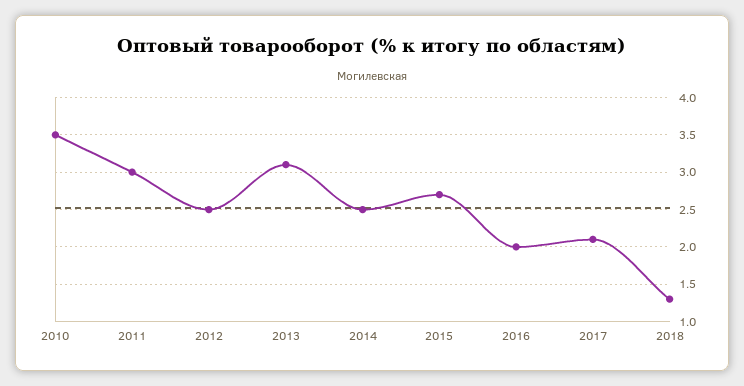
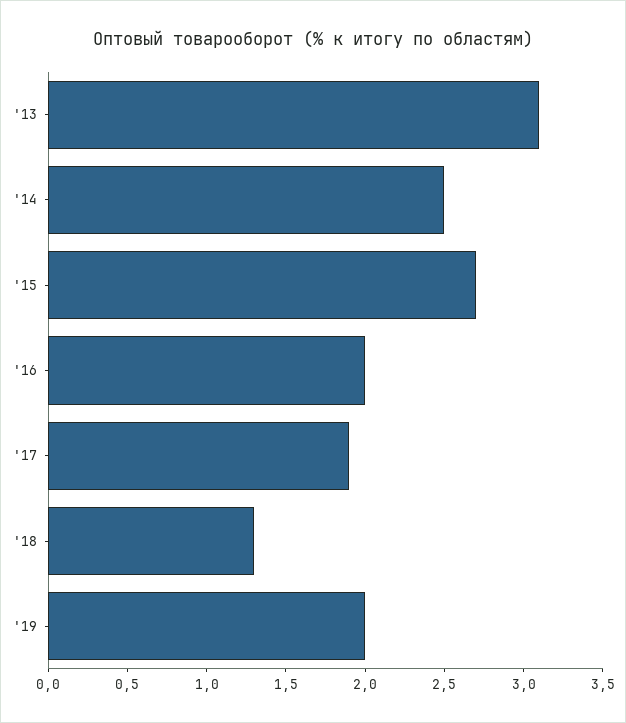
2010: 3.5 -> none
2011: 3 -> none
2012: 2.5 -> none
2017: 2.1 -> 1.9
'19: none -> 2

